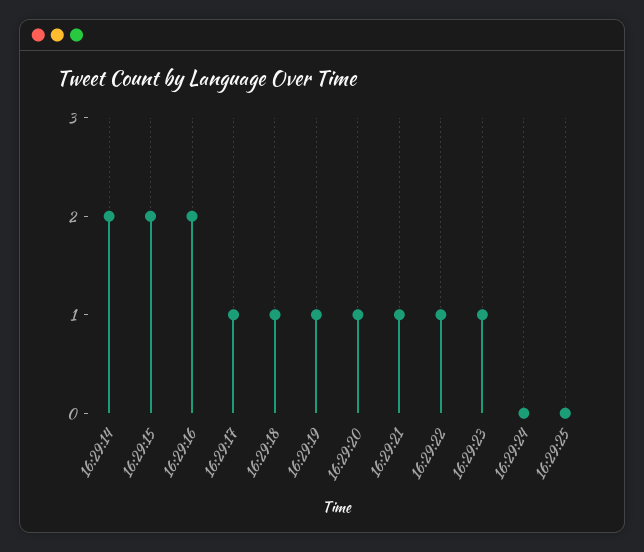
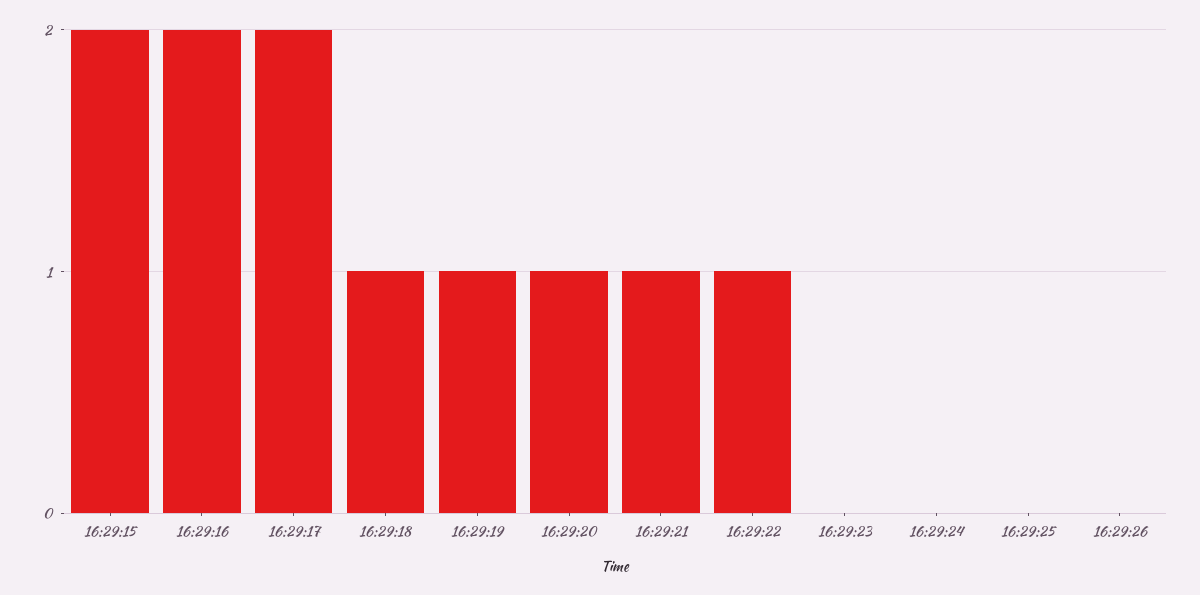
16:29:14: 2 -> none
16:29:17: 1 -> 2
16:29:23: 1 -> 0
16:29:26: none -> 0

